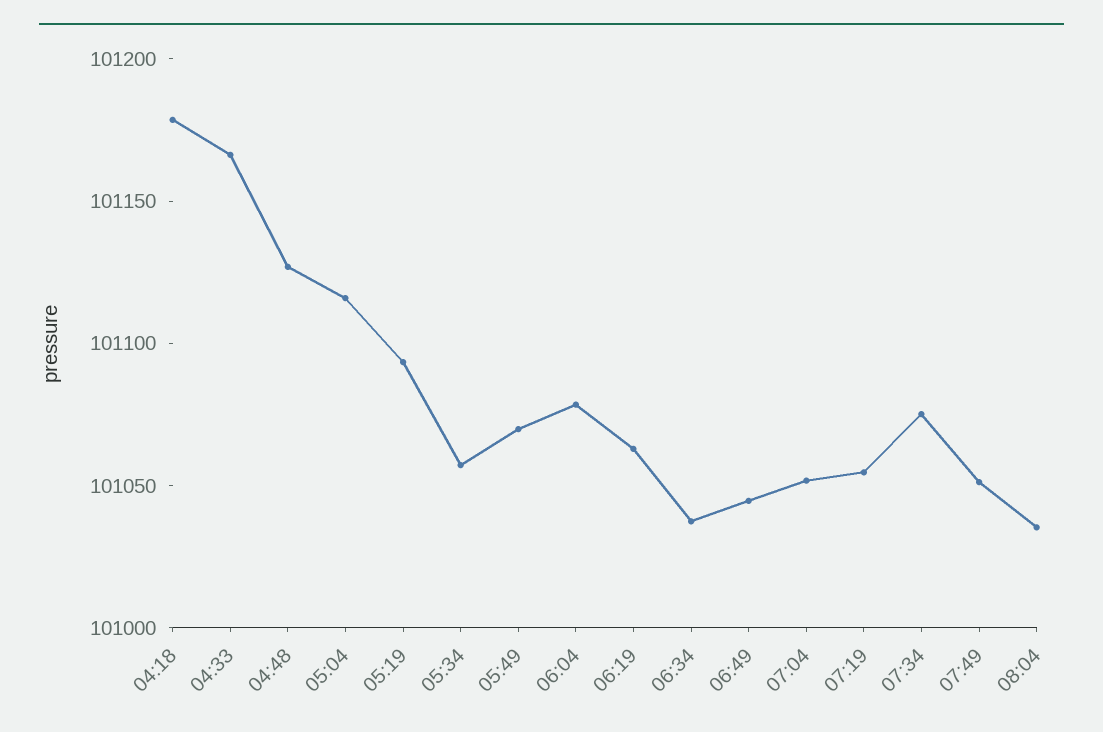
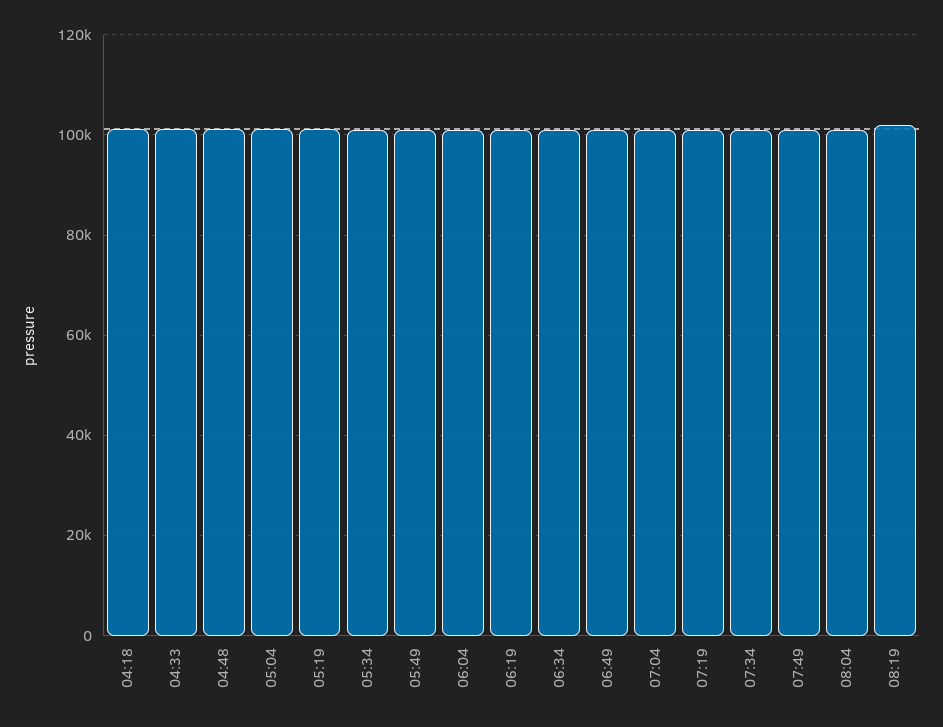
08:19: none -> 102000

